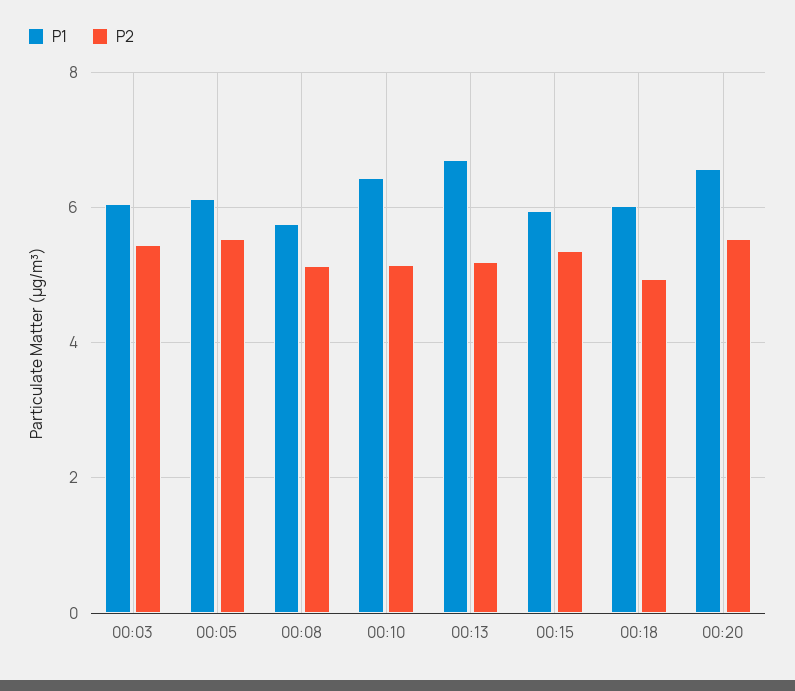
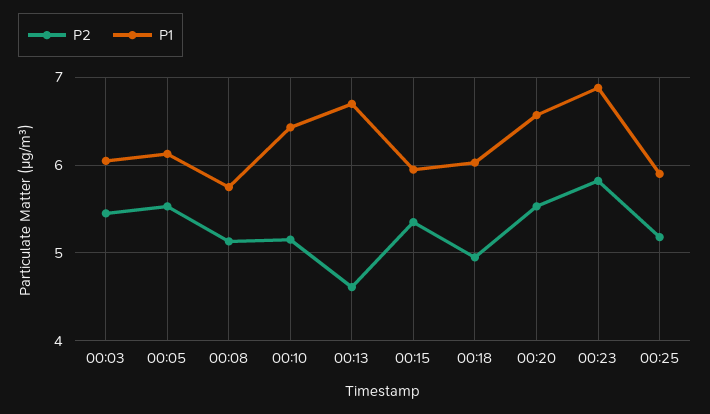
P2, 00:13: 5.2 -> 4.6
P2, 00:23: none -> 5.8
P1, 00:23: none -> 6.9
P2, 00:25: none -> 5.2
P1, 00:25: none -> 5.9

